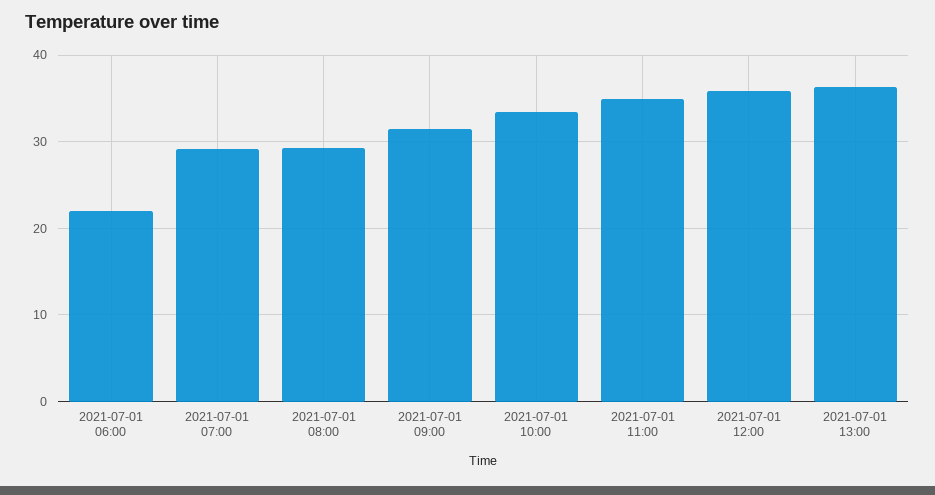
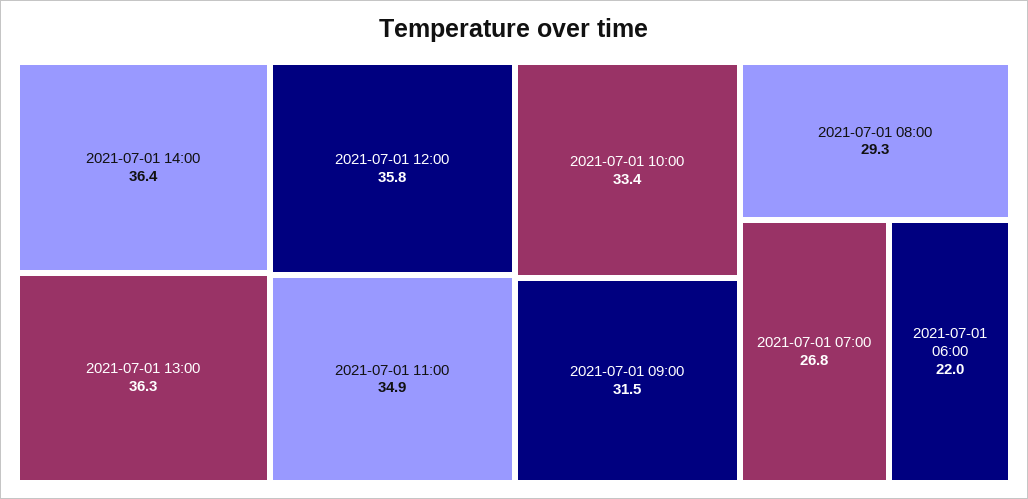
2021-07-01 07:00: 29 -> 26.8
2021-07-01 14:00: none -> 36.4

